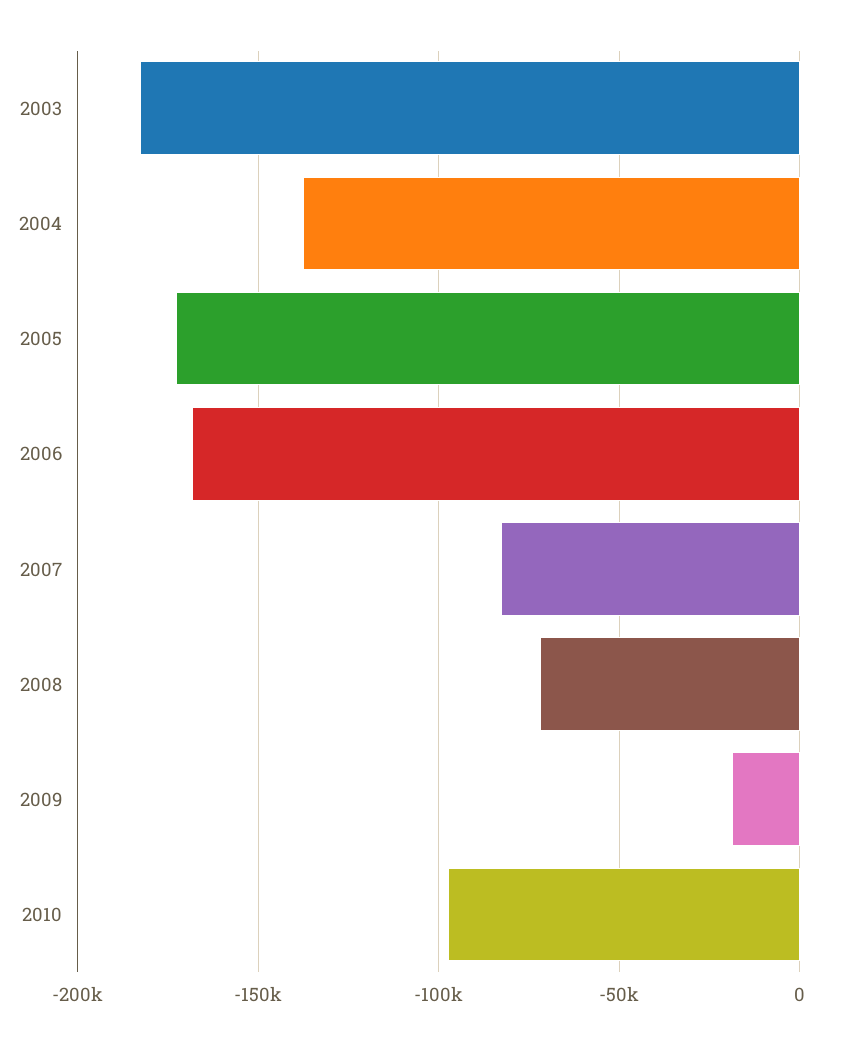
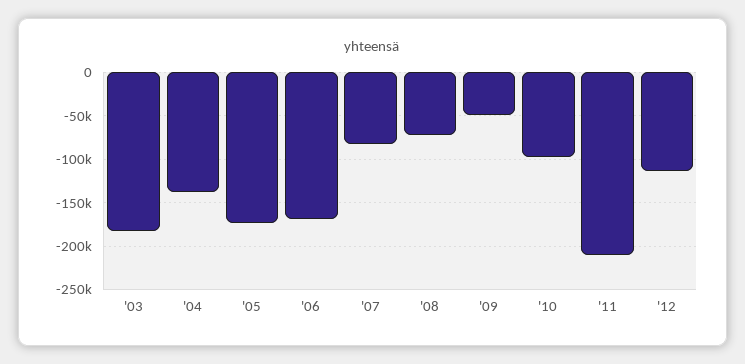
2009: -20000 -> -50000
'11: none -> -210000
'12: none -> -110000

